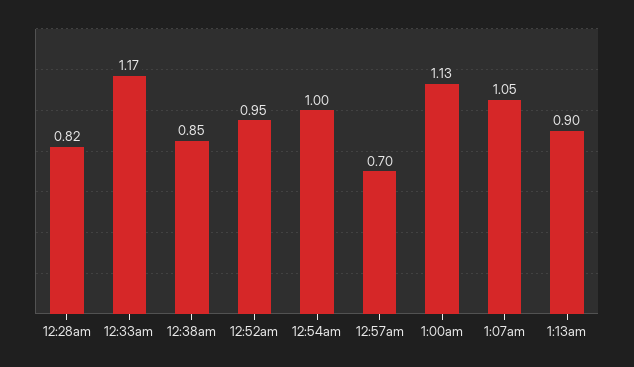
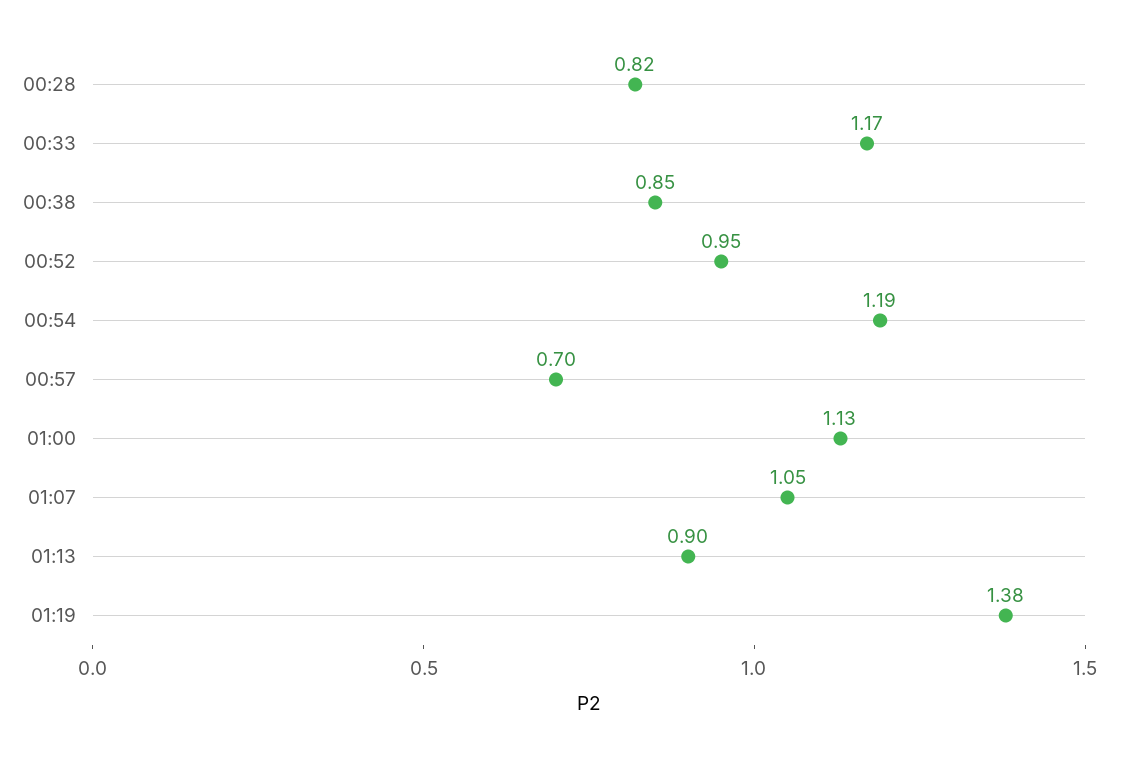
12:54am: 1 -> 1.19
01:19: none -> 1.38

